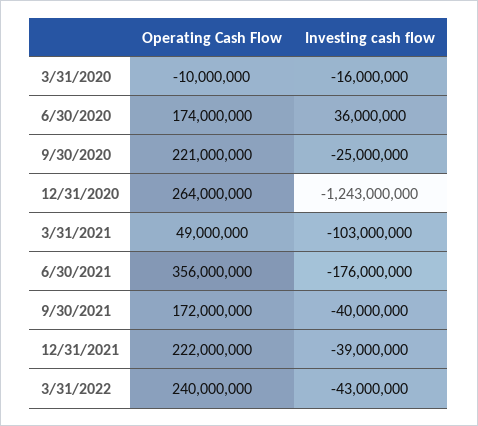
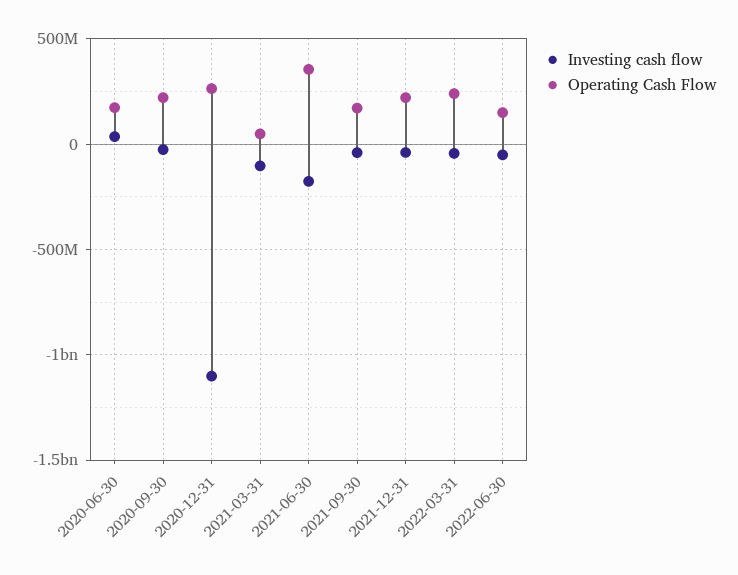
Operating Cash Flow, 3/31/2020: -10000000 -> none
Investing cash flow, 3/31/2020: -16000000 -> none
Investing cash flow, 12/31/2020: -1243000000 -> -1100000000
Investing cash flow, 2022-06-30: none -> -50000000
Operating Cash Flow, 2022-06-30: none -> 150000000

